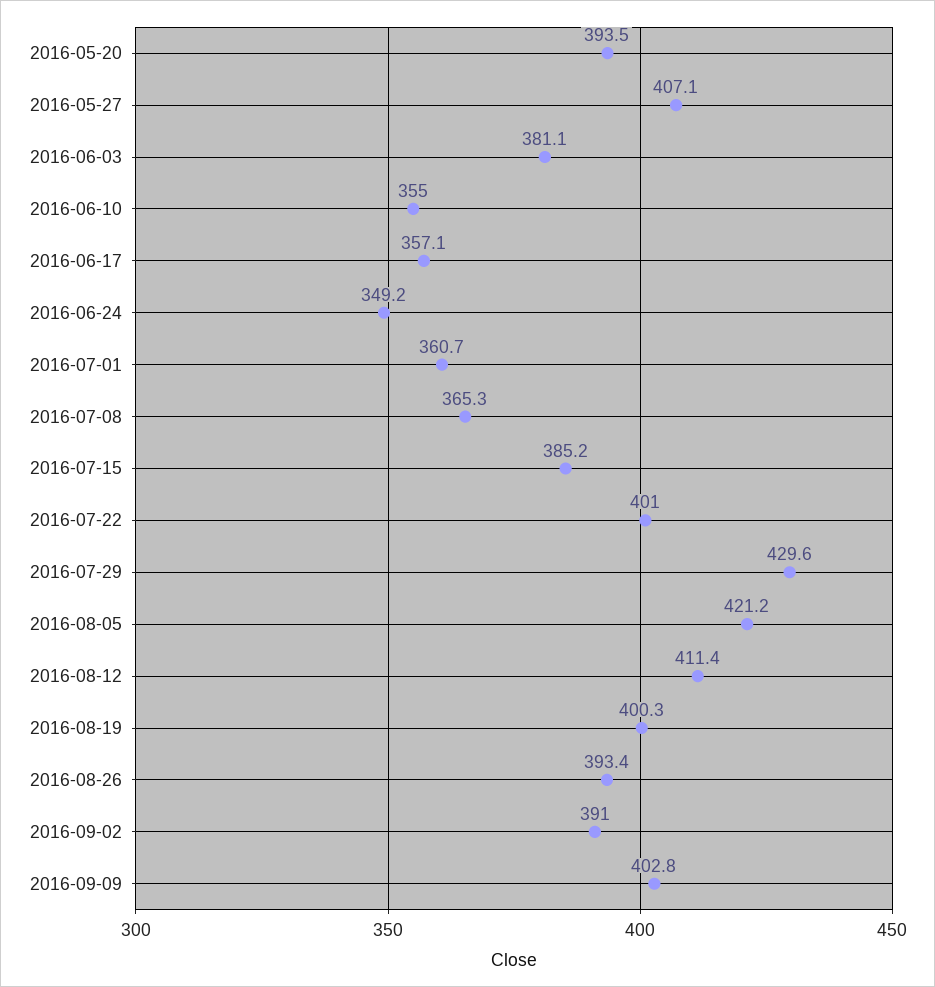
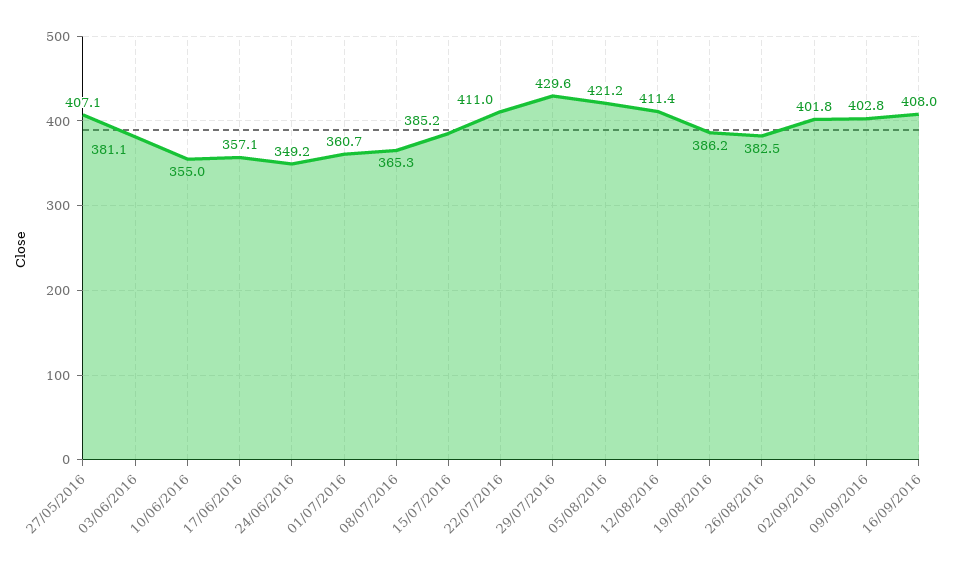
2016-05-20: 393.5 -> none
2016-07-22: 401 -> 411
2016-08-19: 400.3 -> 386.2
2016-08-26: 393.4 -> 382.5
2016-09-02: 391 -> 401.8
16/09/2016: none -> 408

